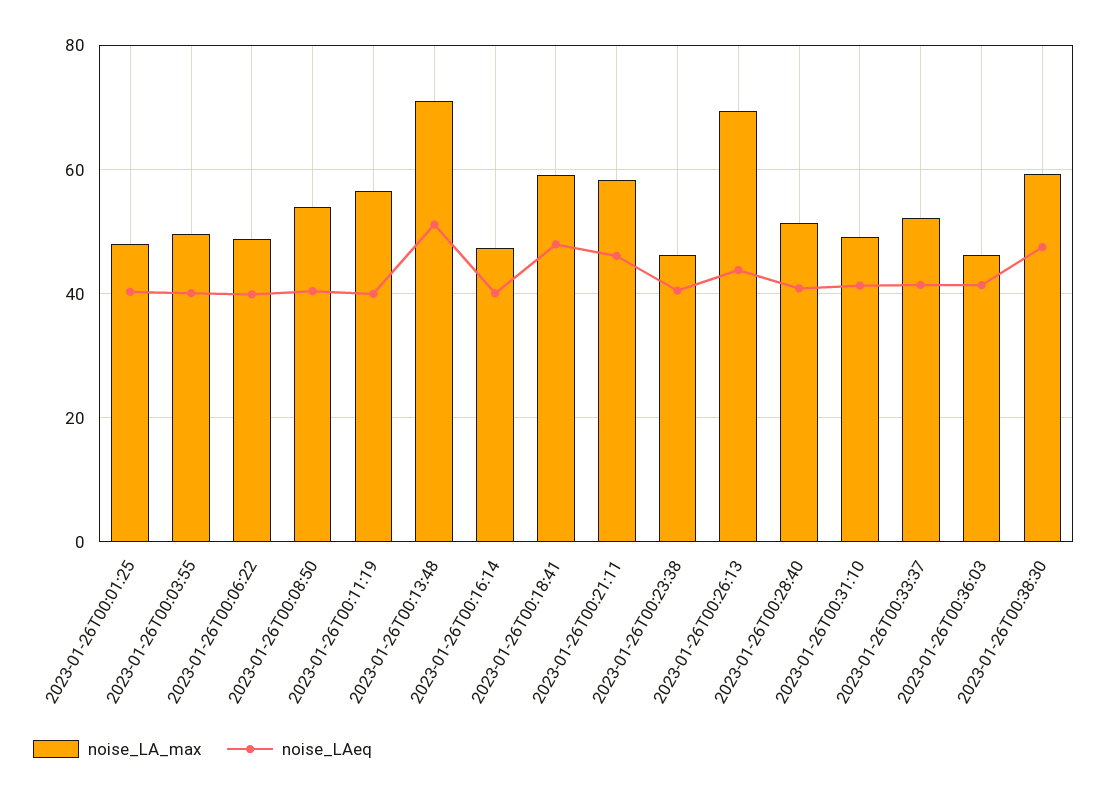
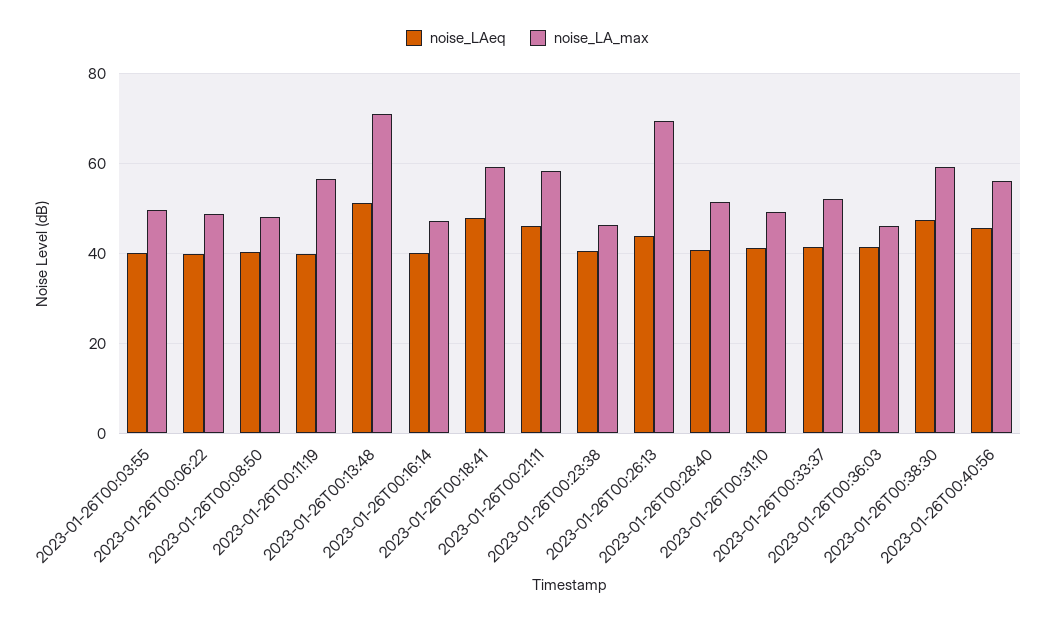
noise_LA_max, 2023-01-26T00:01:25: 48 -> none
noise_LAeq, 2023-01-26T00:01:25: 40 -> none
noise_LA_max, 2023-01-26T00:08:50: 54 -> 48
noise_LAeq, 2023-01-26T00:40:56: none -> 46
noise_LA_max, 2023-01-26T00:40:56: none -> 56

